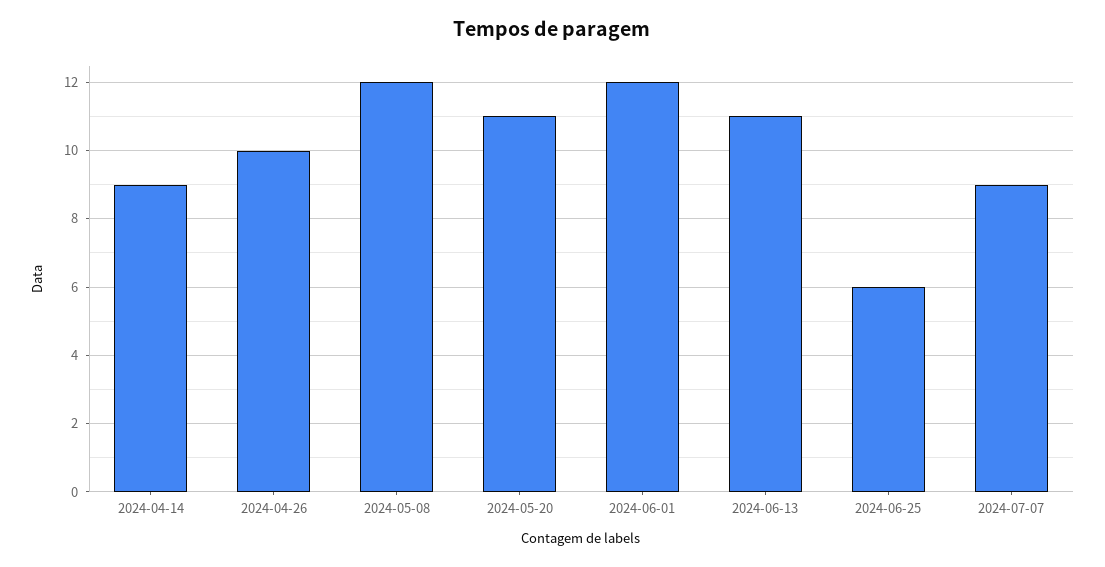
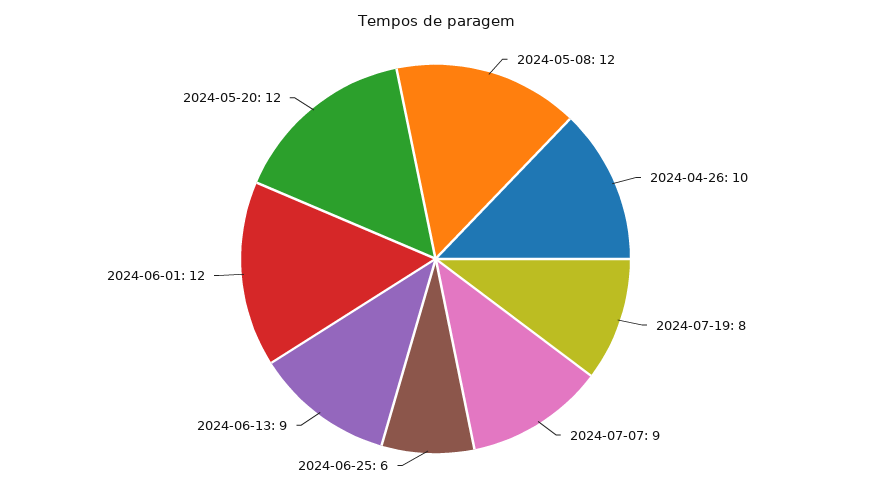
2024-04-14: 9 -> none
2024-05-20: 11 -> 12
2024-06-13: 11 -> 9
2024-07-19: none -> 8

